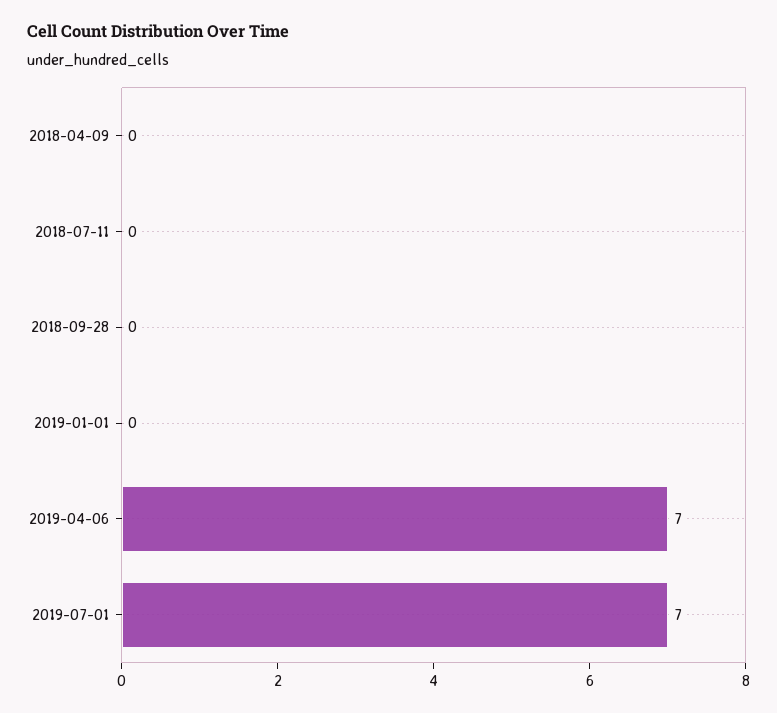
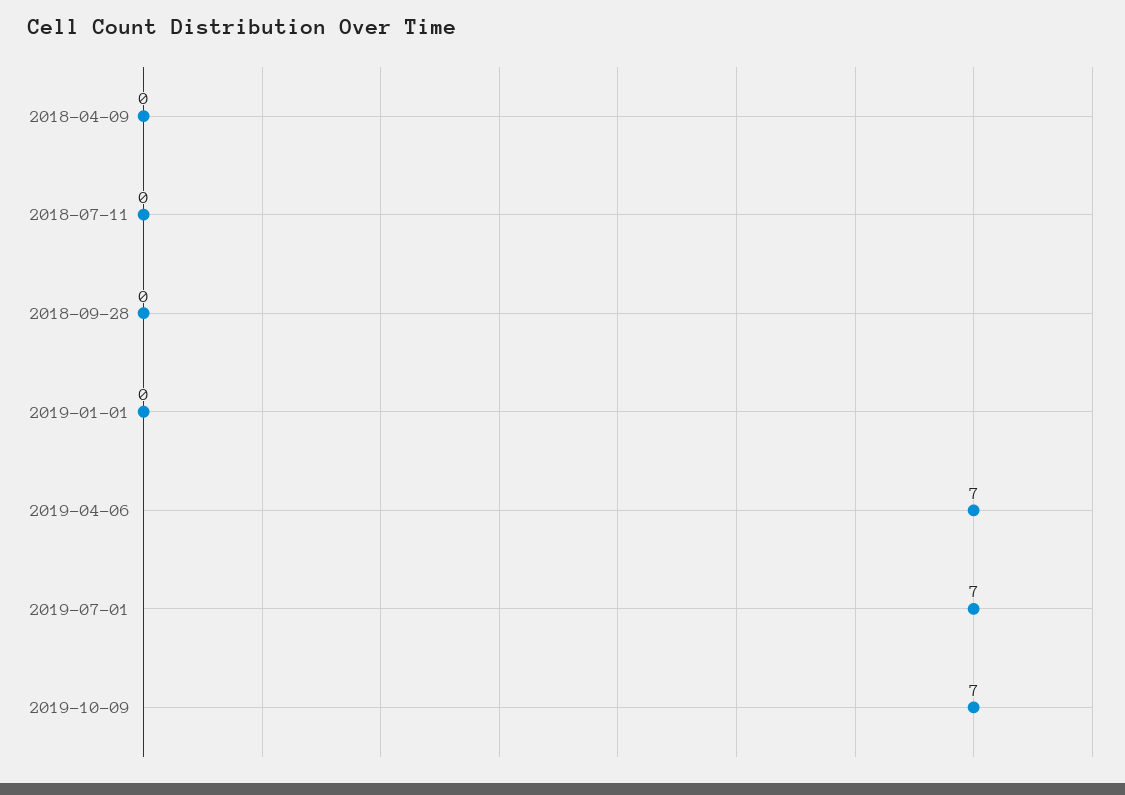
2019-10-09: none -> 7

